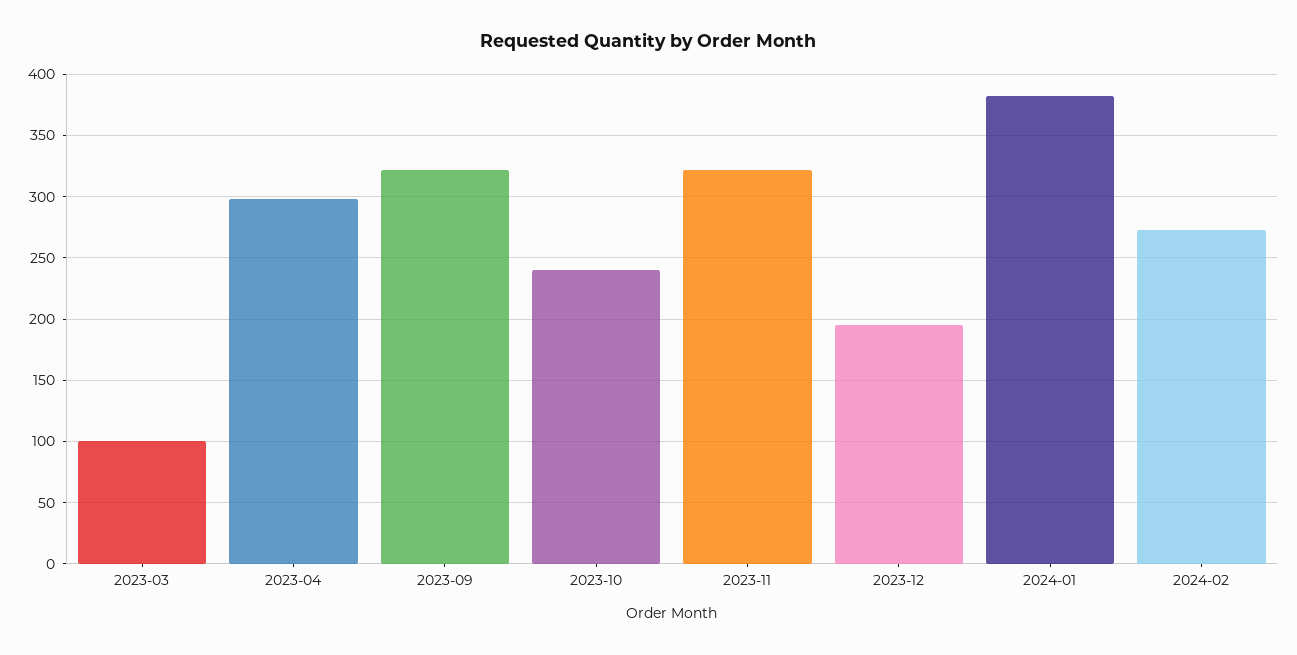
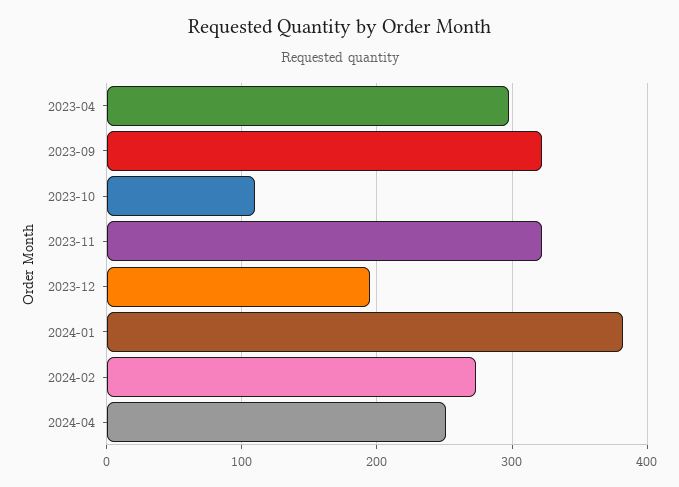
2023-03: 100 -> none
2023-10: 240 -> 110
2024-04: none -> 250

